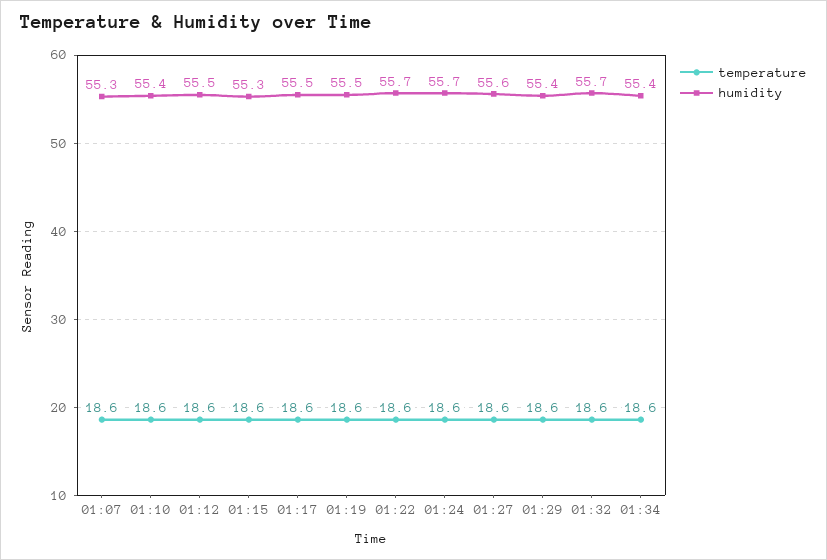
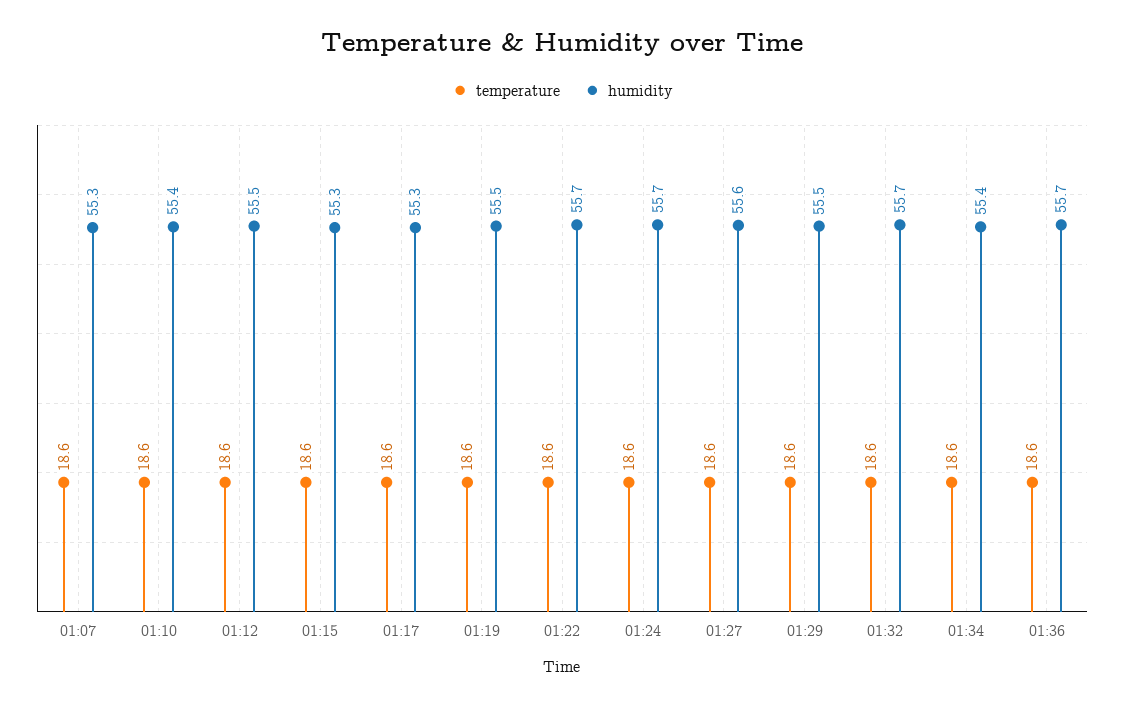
humidity, 01:17: 55.5 -> 55.3
humidity, 01:29: 55.4 -> 55.5
temperature, 01:36: none -> 18.6
humidity, 01:36: none -> 55.7

